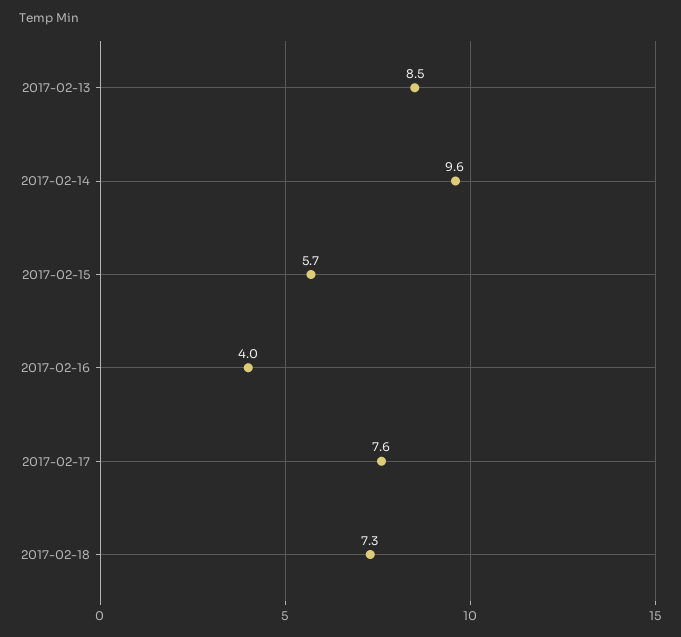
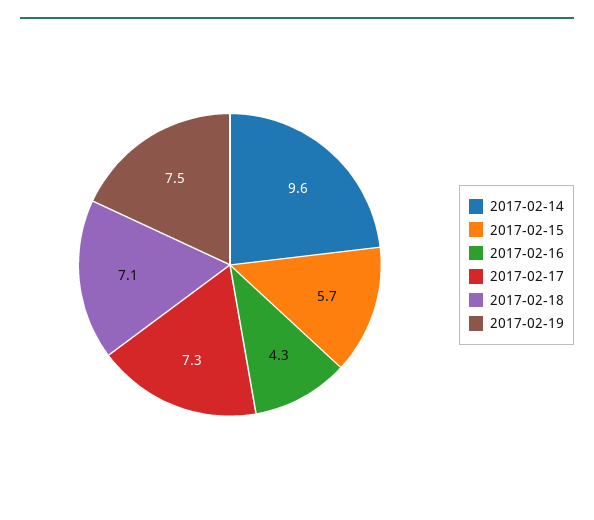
2017-02-13: 8.5 -> none
2017-02-16: 4 -> 4.3
2017-02-17: 7.6 -> 7.3
2017-02-18: 7.3 -> 7.1
2017-02-19: none -> 7.5

